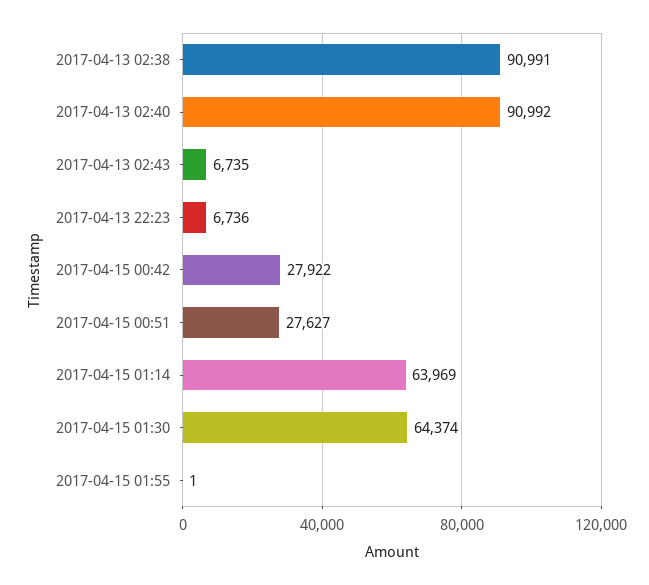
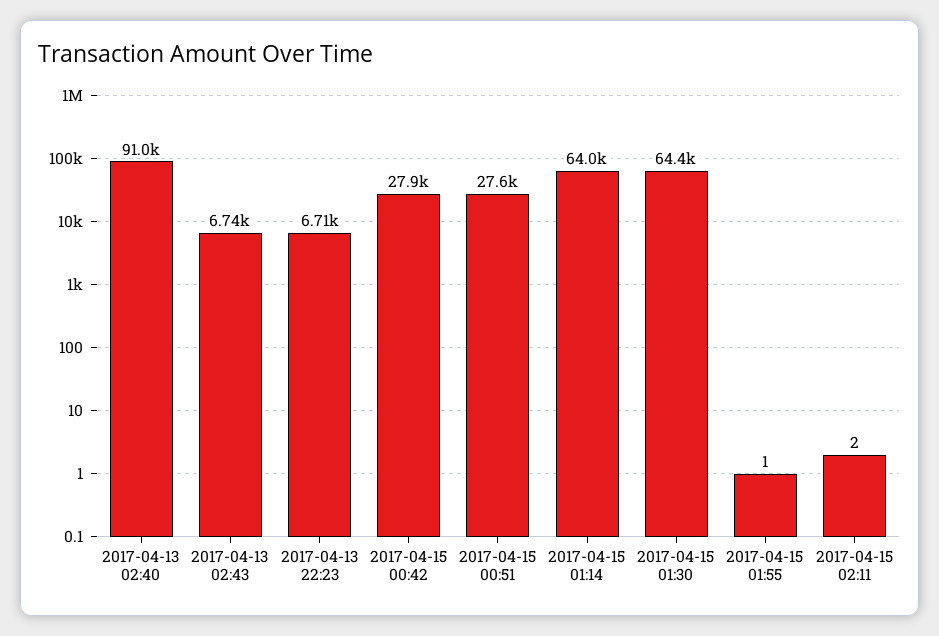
2017-04-13 02:38: 90991 -> none
2017-04-13 22:23: 6736 -> 6710
2017-04-15 02:11: none -> 2

